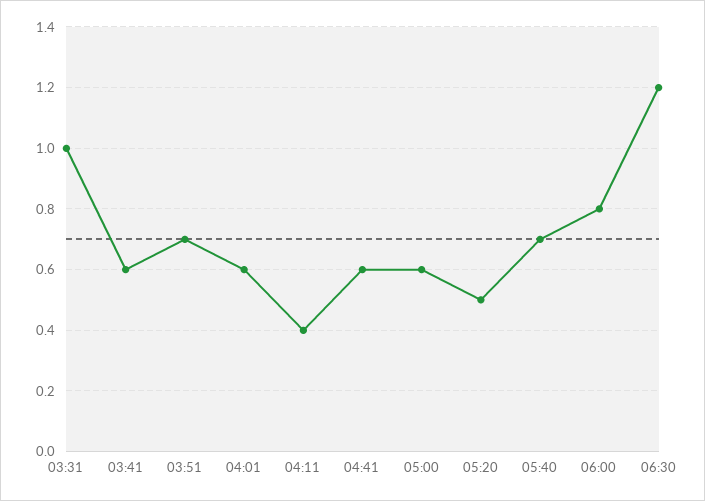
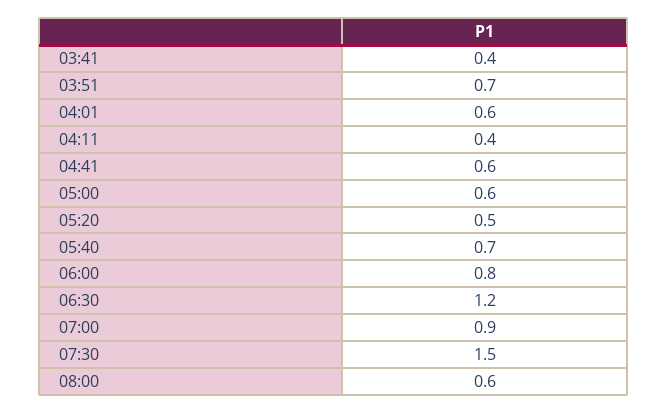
03:31: 1 -> none
03:41: 0.6 -> 0.4
07:00: none -> 0.9
07:30: none -> 1.5
08:00: none -> 0.6

